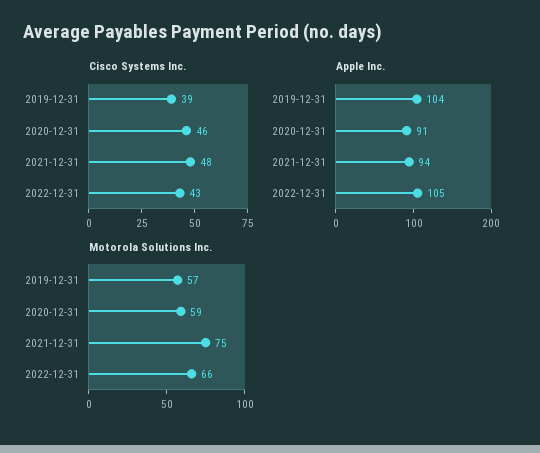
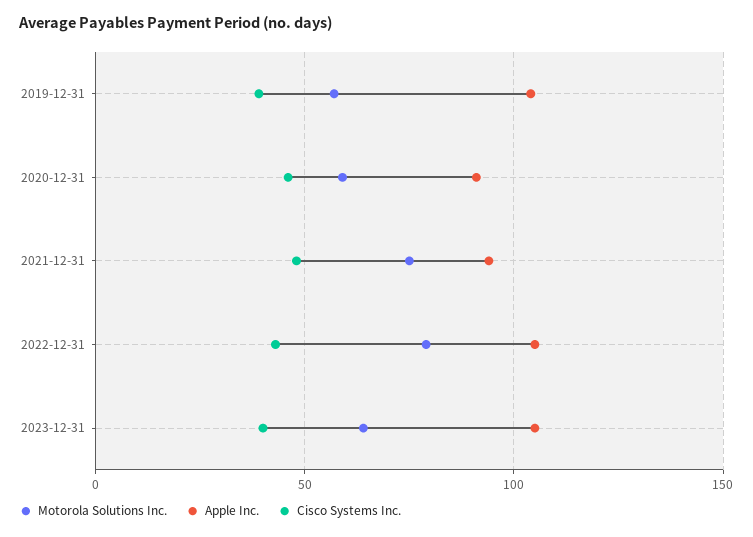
Motorola Solutions Inc., 2022-12-31: 66 -> 80
Motorola Solutions Inc., 2023-12-31: none -> 65
Apple Inc., 2023-12-31: none -> 105
Cisco Systems Inc., 2023-12-31: none -> 40

